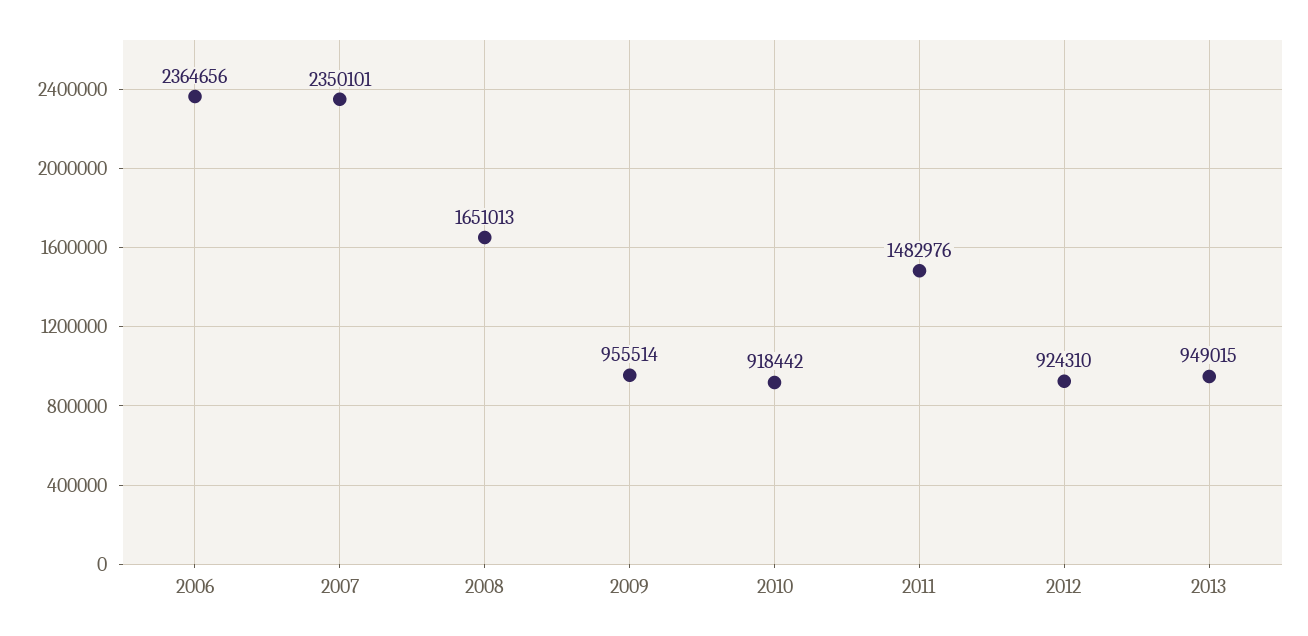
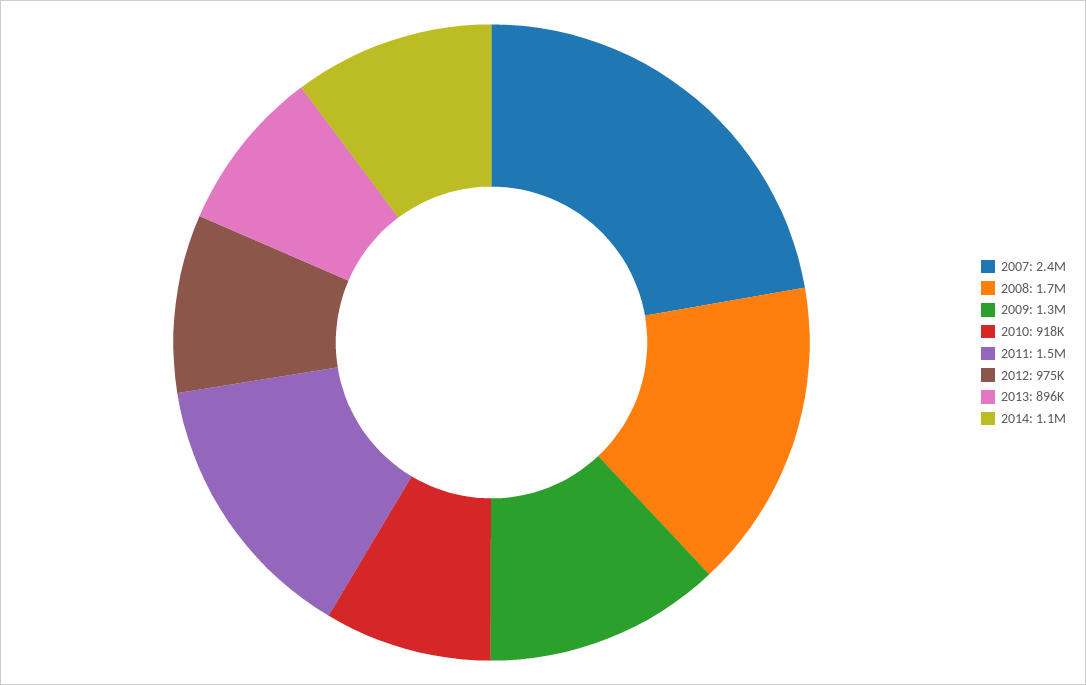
2006: 2364656 -> none
2009: 955514 -> 1300000
2012: 924310 -> 975000
2013: 949015 -> 896000
2014: none -> 1100000

